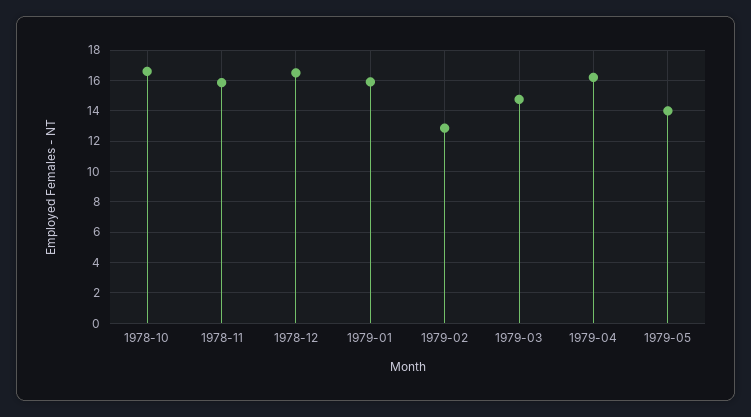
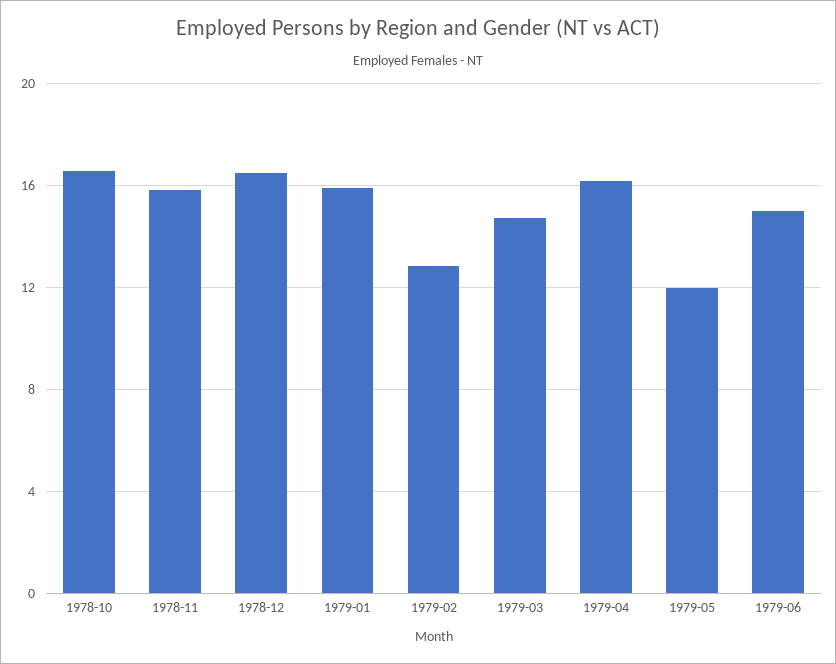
1979-05: 14 -> 12
1979-06: none -> 15

